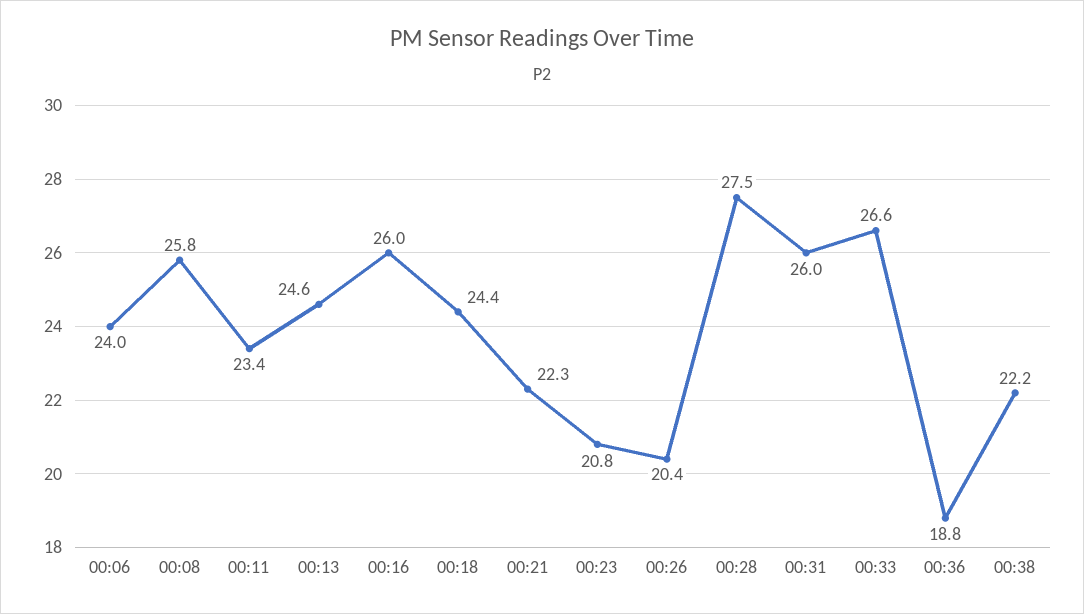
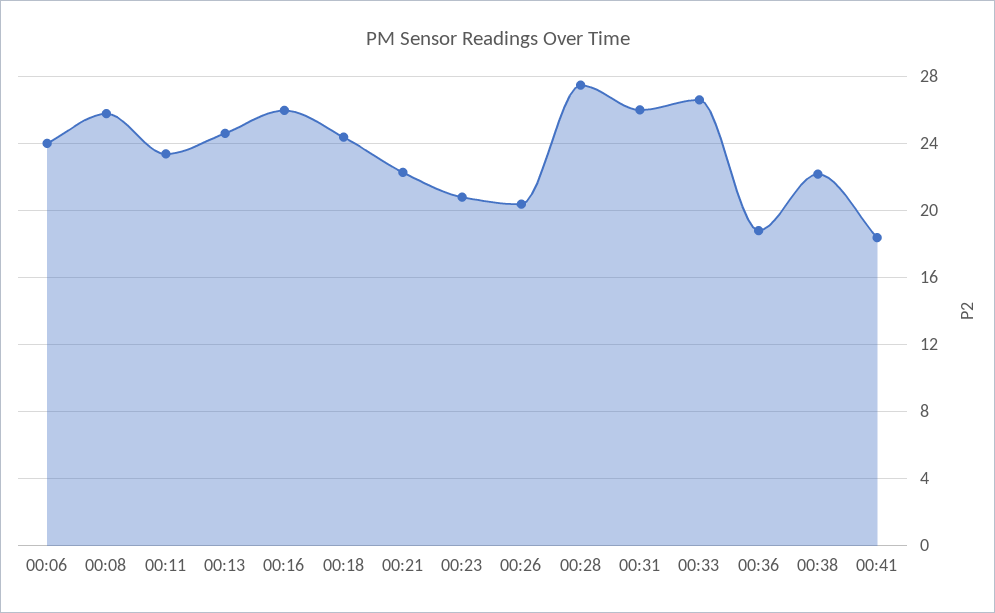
00:41: none -> 18.5

